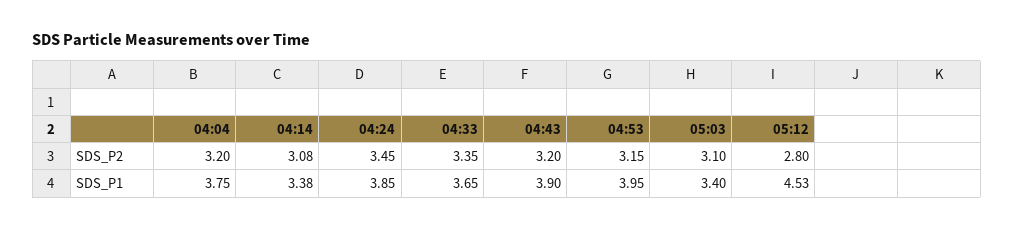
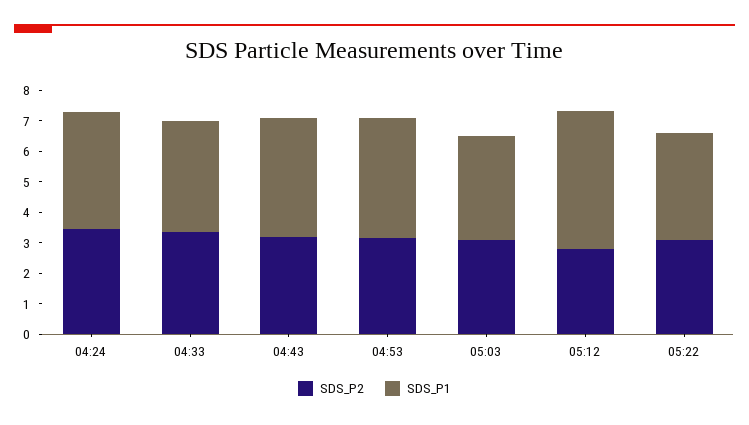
SDS_P2, 04:04: 3.2 -> none
SDS_P2, 04:14: 3.08 -> none
SDS_P1, 04:04: 3.75 -> none
SDS_P1, 04:14: 3.38 -> none
SDS_P2, 05:22: none -> 3
SDS_P1, 05:22: none -> 3.5

